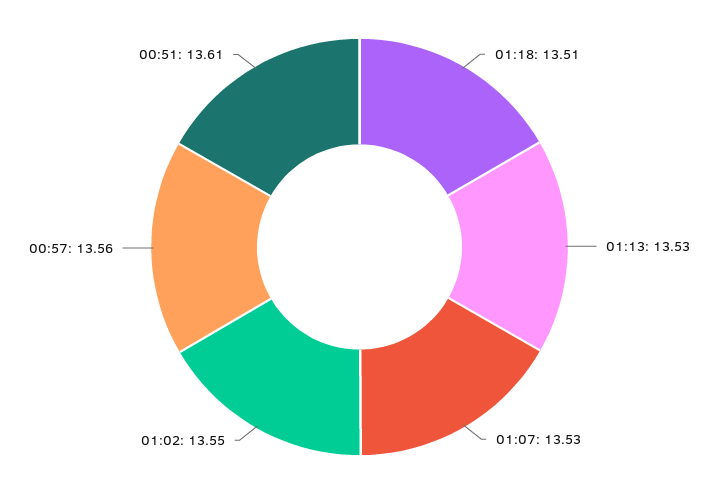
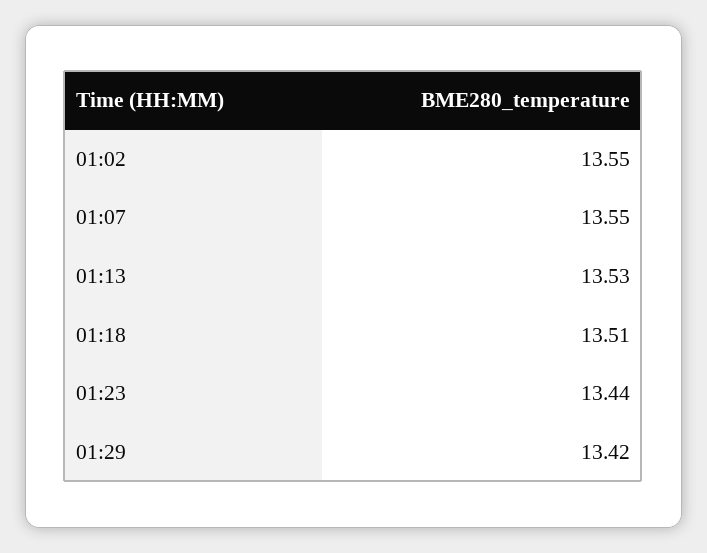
01:07: 13.53 -> 13.55
00:57: 13.56 -> none
00:51: 13.61 -> none
01:23: none -> 13.44
01:29: none -> 13.42

